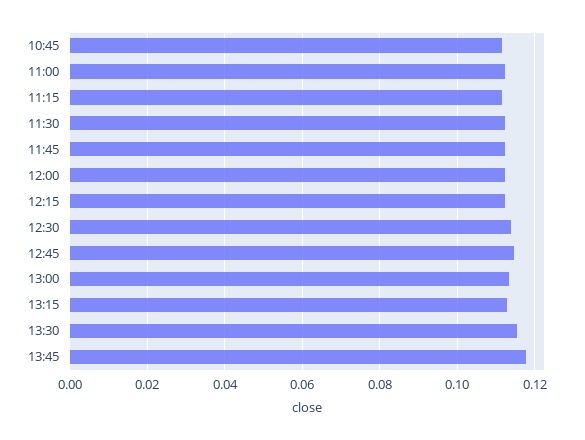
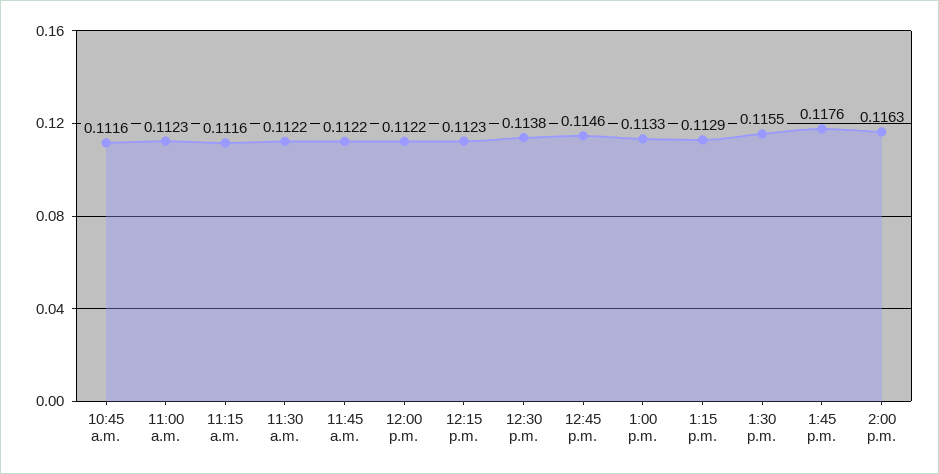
2:00 p.m.: none -> 0.1163

